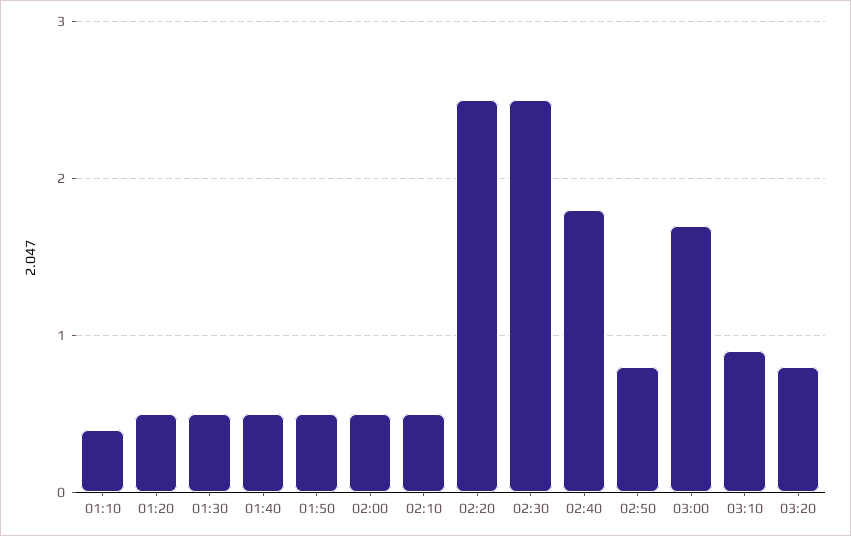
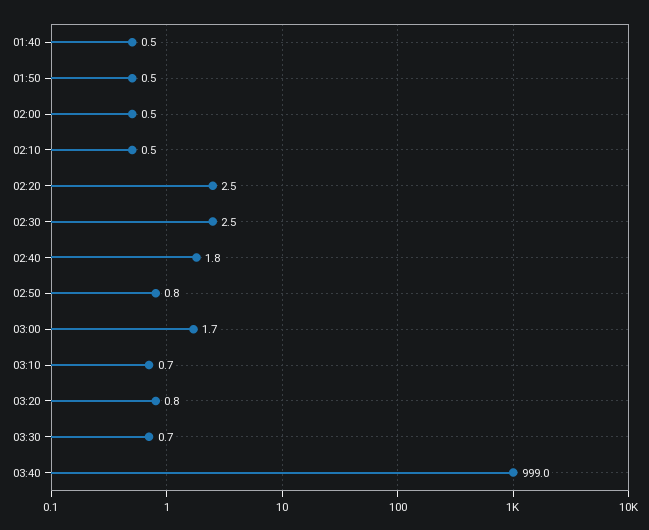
01:10: 0.4 -> none
01:20: 0.5 -> none
01:30: 0.5 -> none
03:10: 0.9 -> 0.7
03:30: none -> 0.7
03:40: none -> 999

